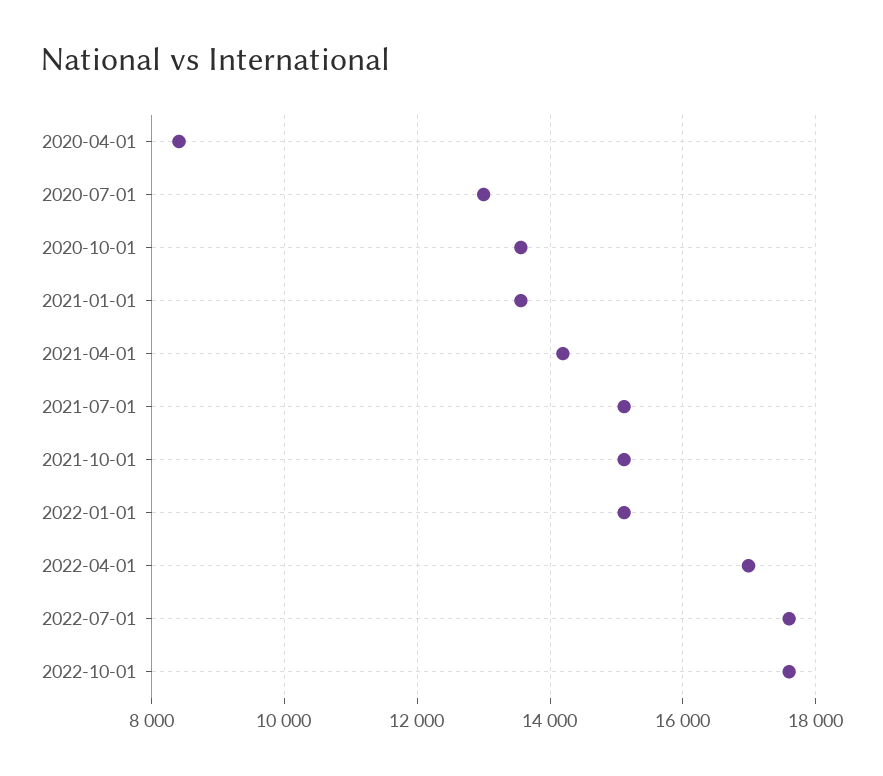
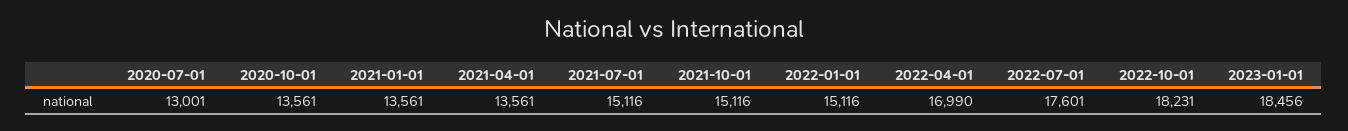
2020-04-01: 8400 -> none
2021-04-01: 14200 -> 13561
2022-10-01: 17600 -> 18231
2023-01-01: none -> 18456

